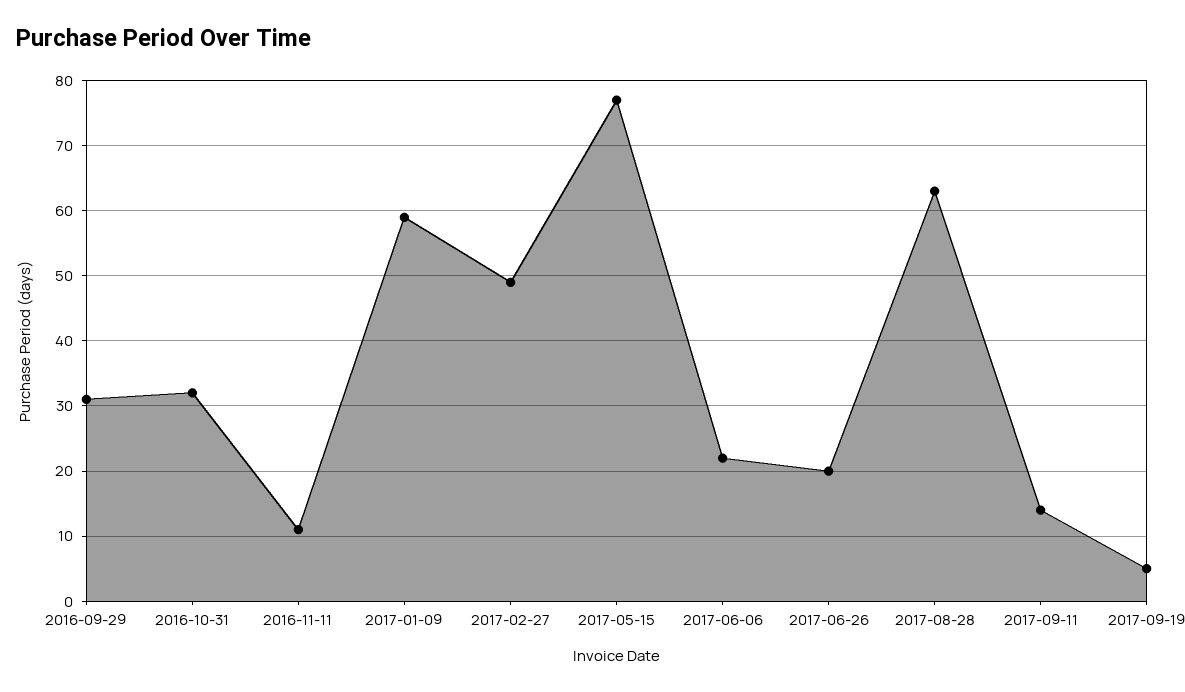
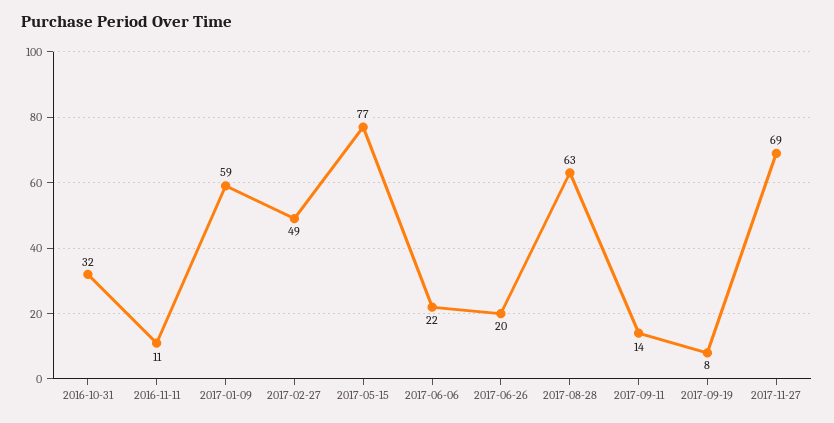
2016-09-29: 31 -> none
2017-09-19: 5 -> 8
2017-11-27: none -> 69

